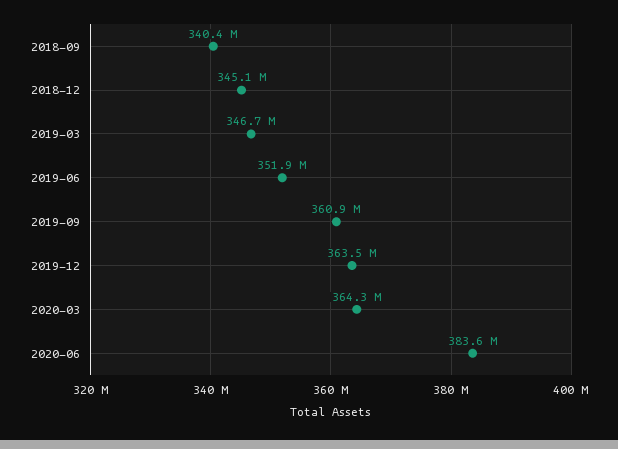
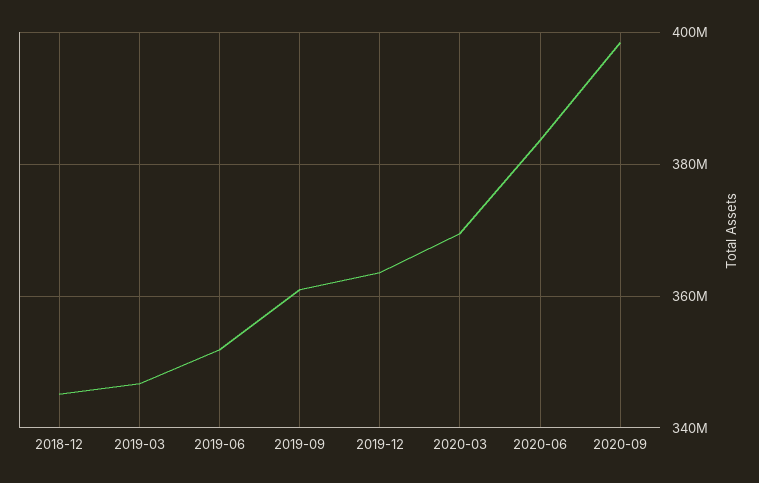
2018-09: 340400000 -> none
2020-03: 364300000 -> 370000000
2020-09: none -> 398000000

